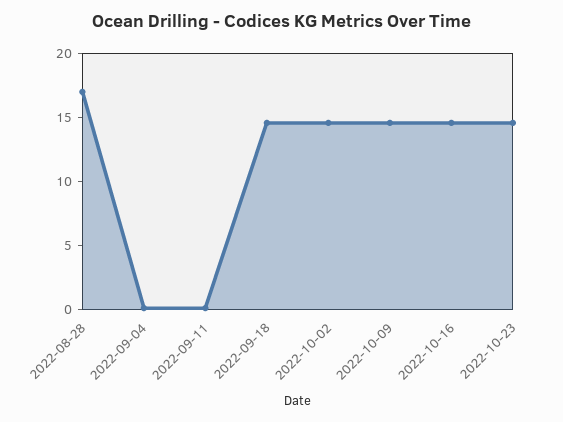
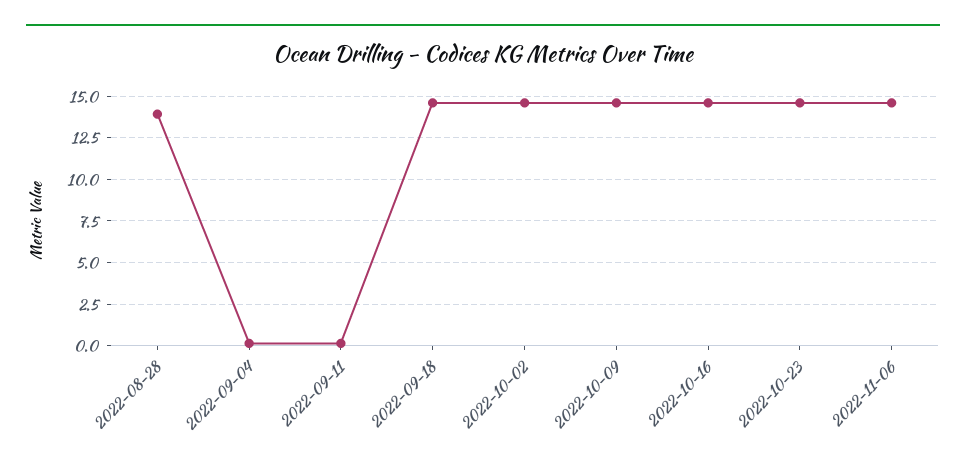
2022-08-28: 17 -> 14
2022-11-06: none -> 14.5

